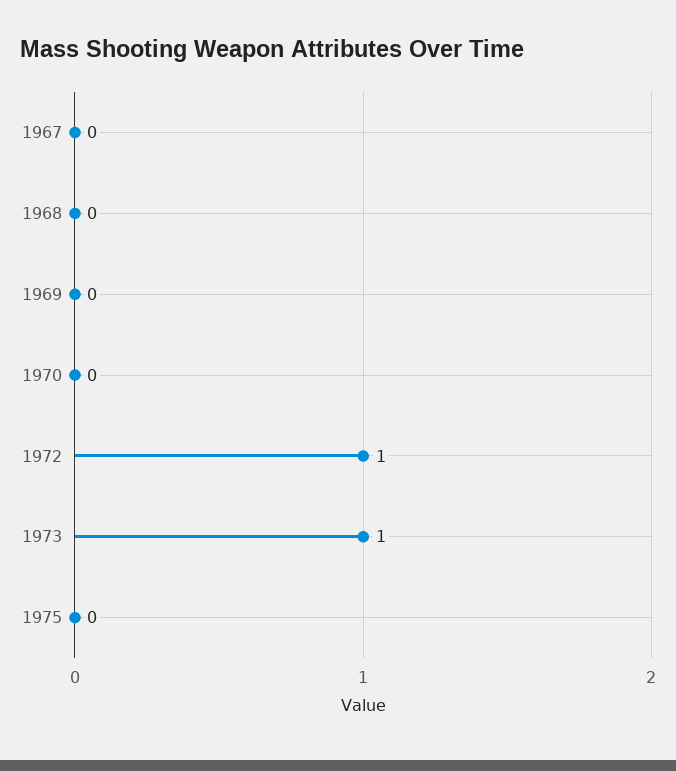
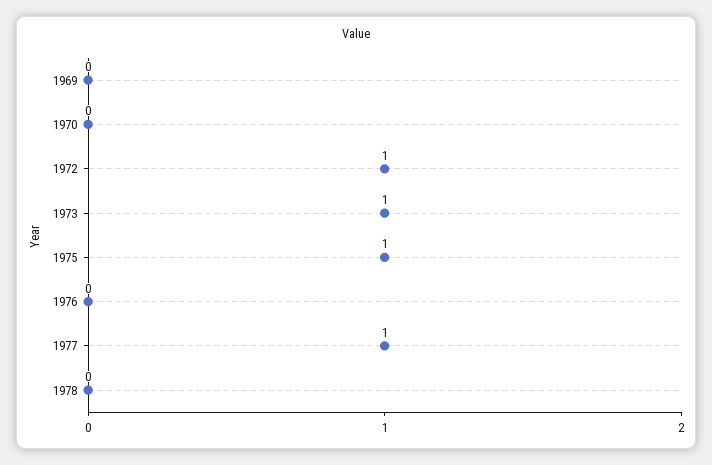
1967: 0 -> none
1968: 0 -> none
1975: 0 -> 1
1976: none -> 0
1977: none -> 1
1978: none -> 0

